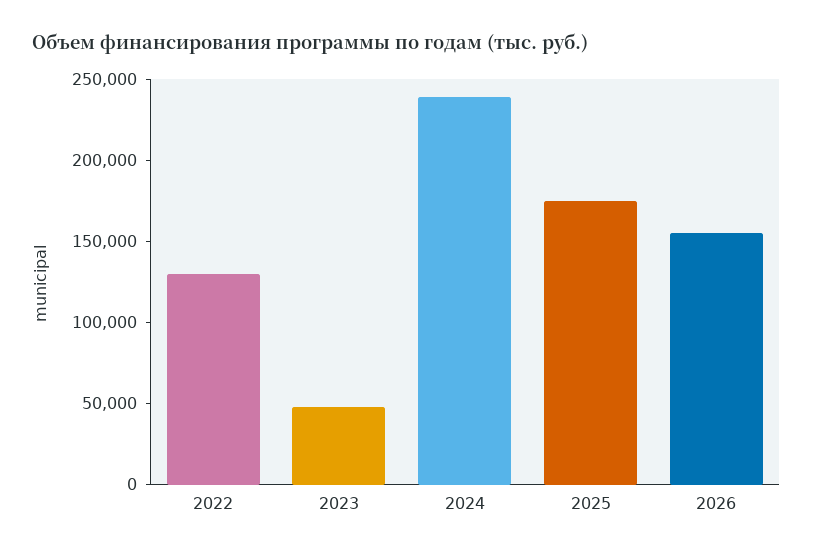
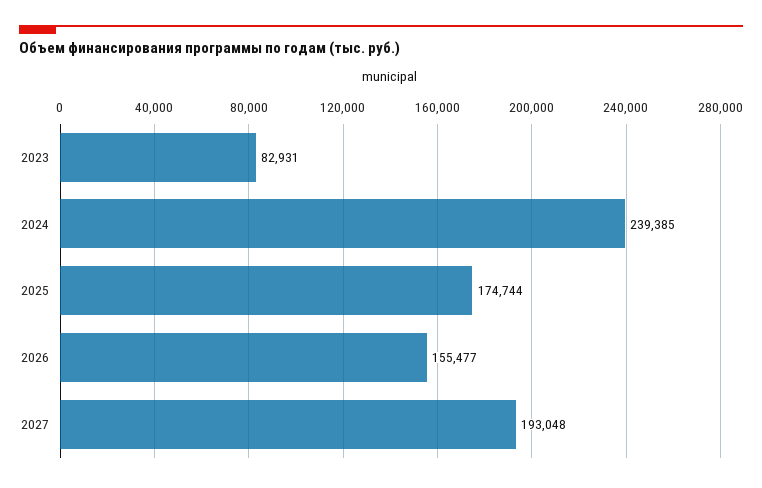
2022: 130000 -> none
2023: 50000 -> 82931
2027: none -> 193048

